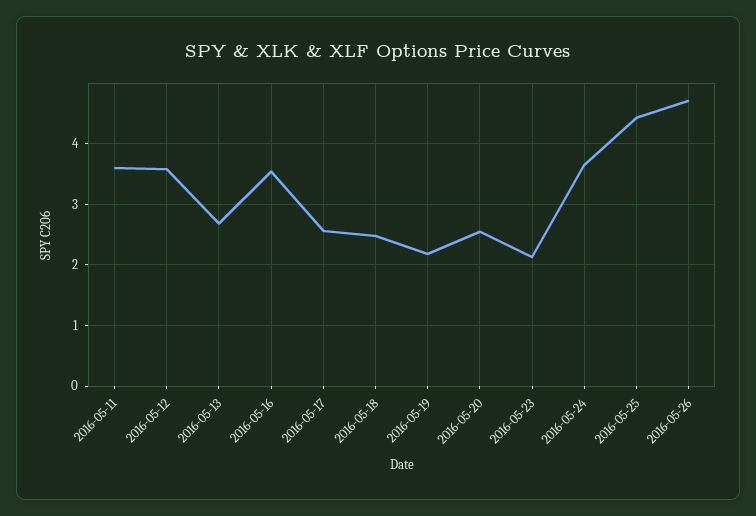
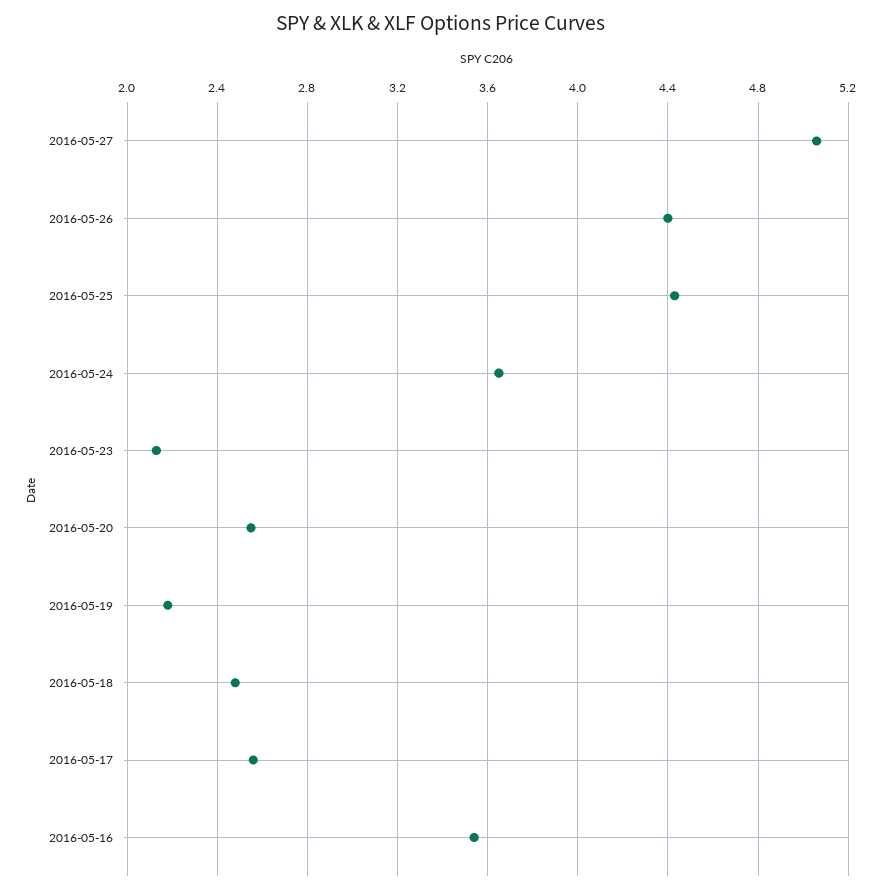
2016-05-11: 3.6 -> none
2016-05-12: 3.6 -> none
2016-05-13: 2.7 -> none
2016-05-26: 4.7 -> 4.4
2016-05-27: none -> 5.05

